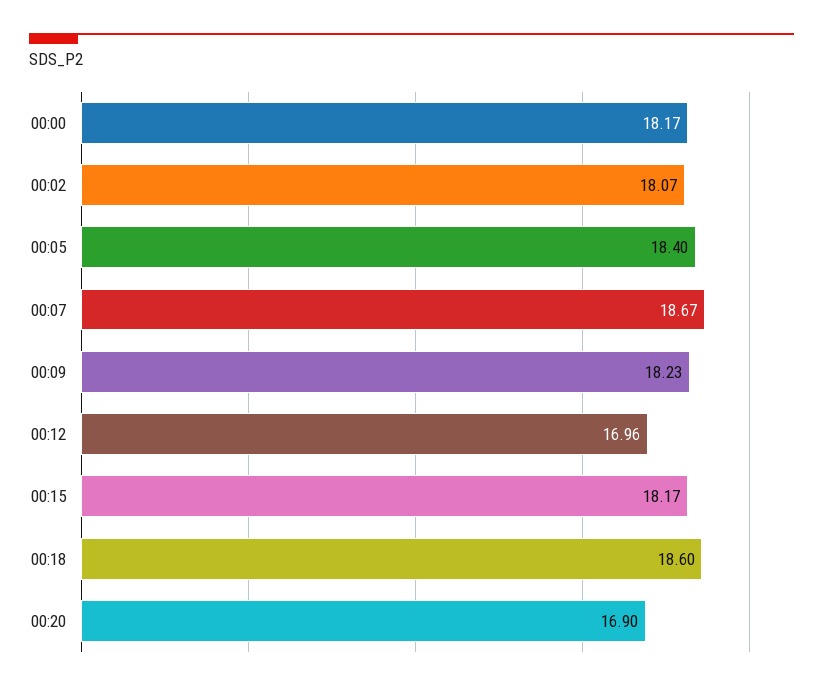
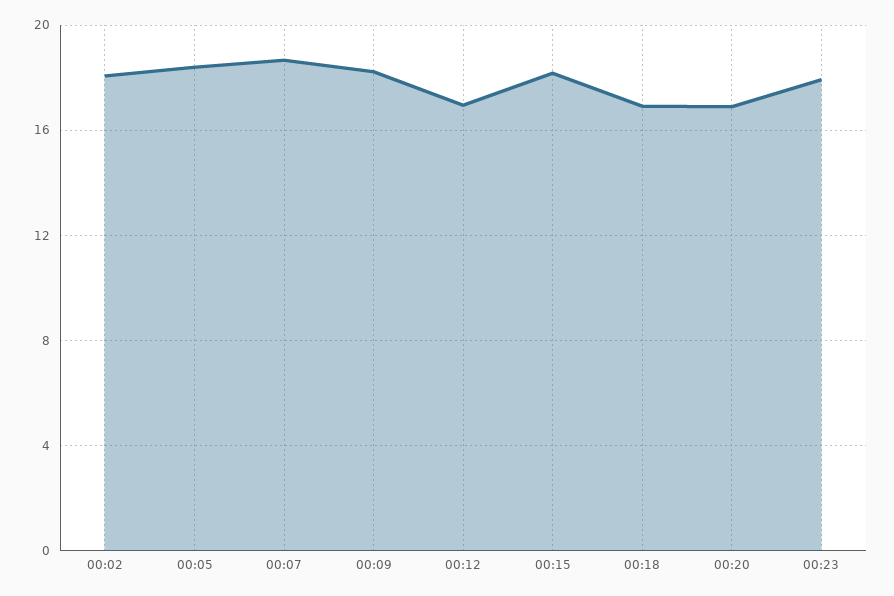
00:00: 18.17 -> none
00:18: 18.6 -> 17
00:23: none -> 18

